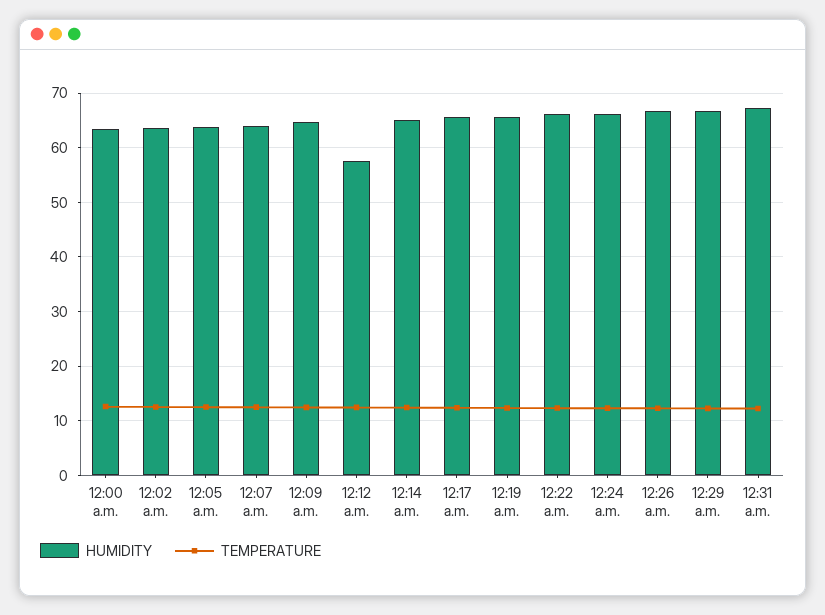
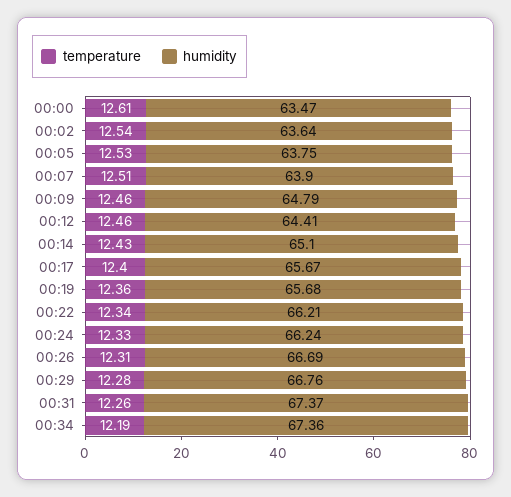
HUMIDITY, 12:12 a.m.: 58 -> 64.41
TEMPERATURE, 00:34: none -> 12.19
HUMIDITY, 00:34: none -> 67.36

